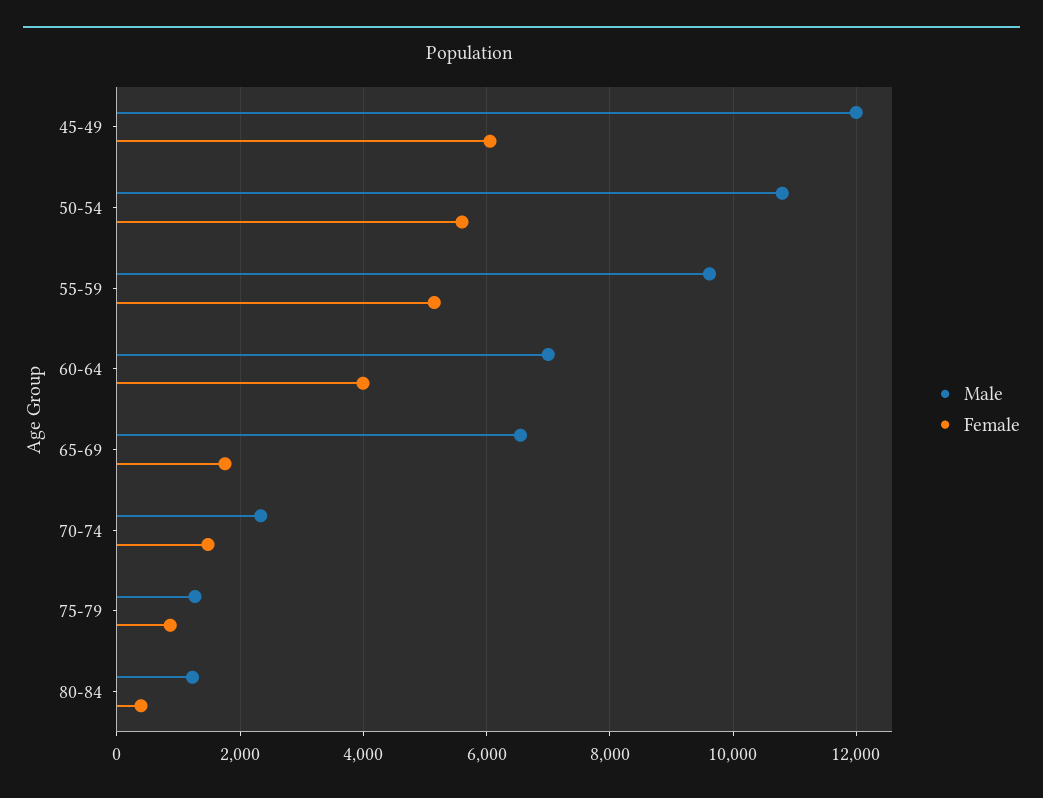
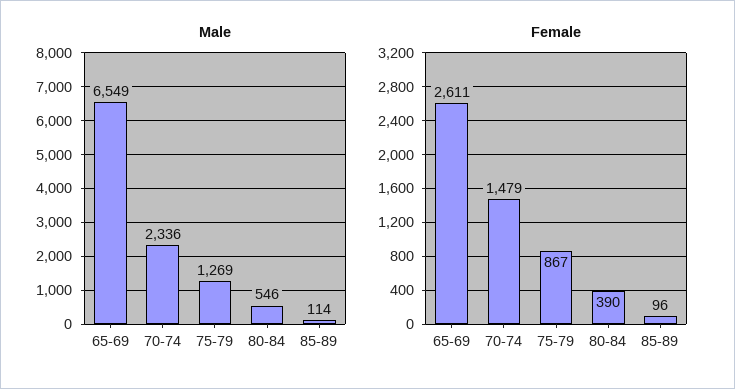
Male, 45-49: 12000 -> none
Female, 45-49: 6000 -> none
Male, 50-54: 10800 -> none
Female, 50-54: 5600 -> none
Male, 55-59: 9600 -> none
Female, 55-59: 5200 -> none
Male, 60-64: 7000 -> none
Female, 60-64: 4000 -> none
Female, 65-69: 1800 -> 2611
Male, 80-84: 1200 -> 546
Male, 85-89: none -> 114
Female, 85-89: none -> 96

